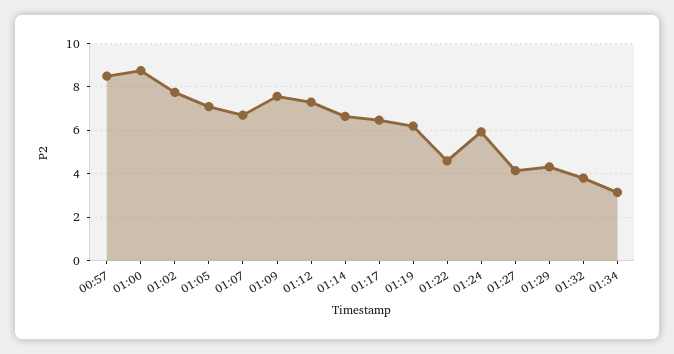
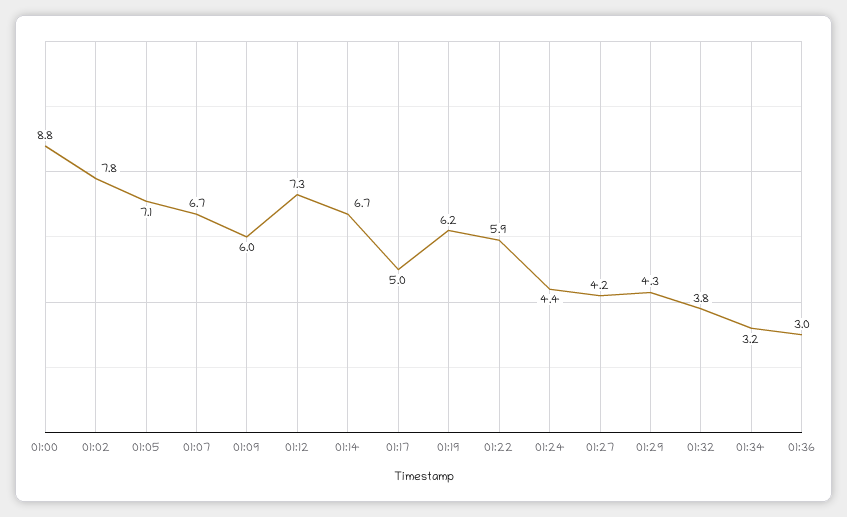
00:57: 8.5 -> none
01:09: 7.5 -> 6
01:17: 6.5 -> 5
01:22: 4.5 -> 5.9
01:24: 6 -> 4.4
01:36: none -> 3

